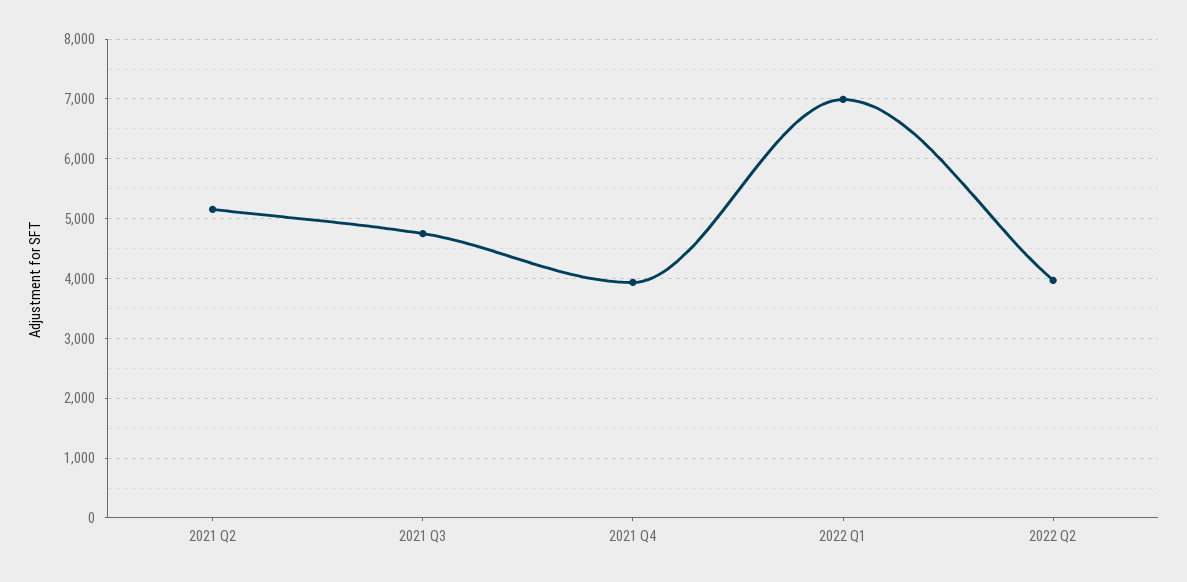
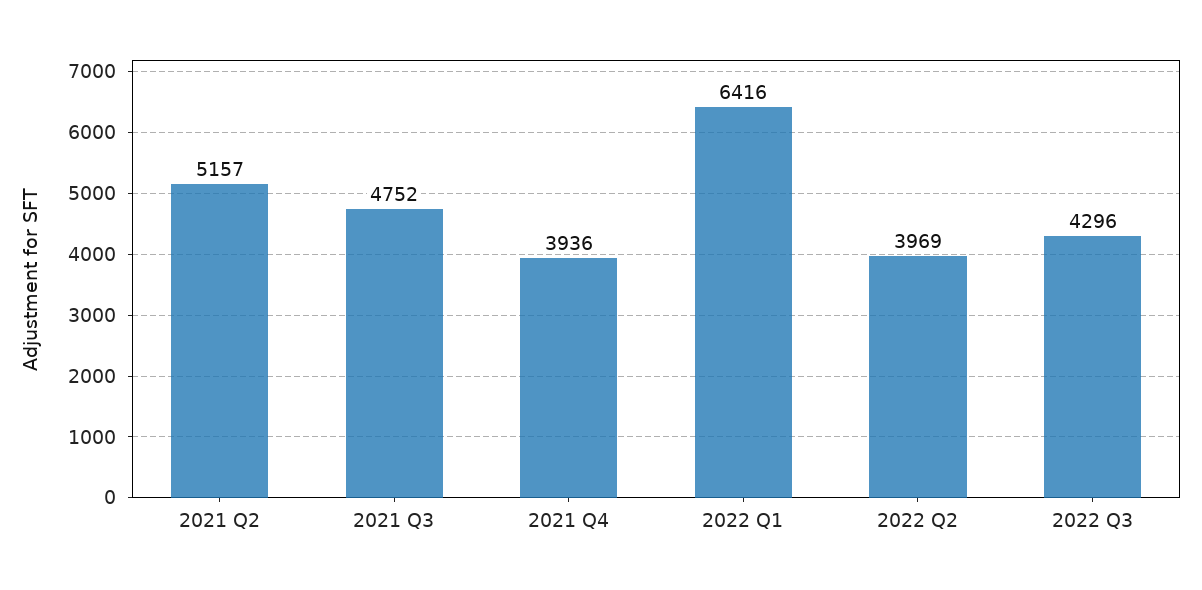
2022 Q1: 7000 -> 6416
2022 Q3: none -> 4296

